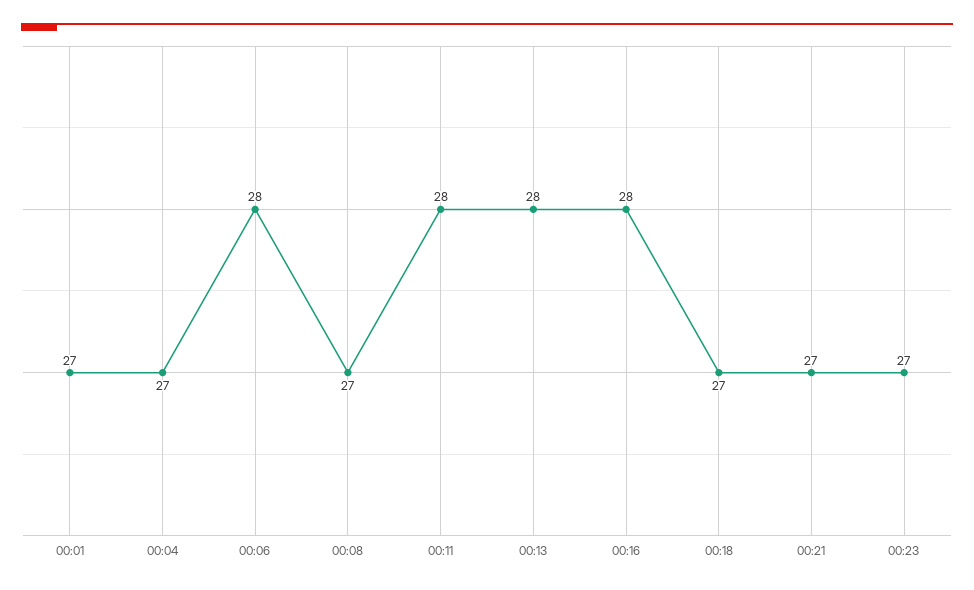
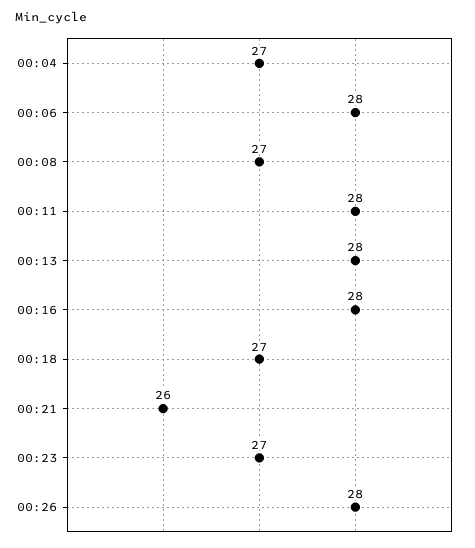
00:01: 27 -> none
00:21: 27 -> 26
00:26: none -> 28

